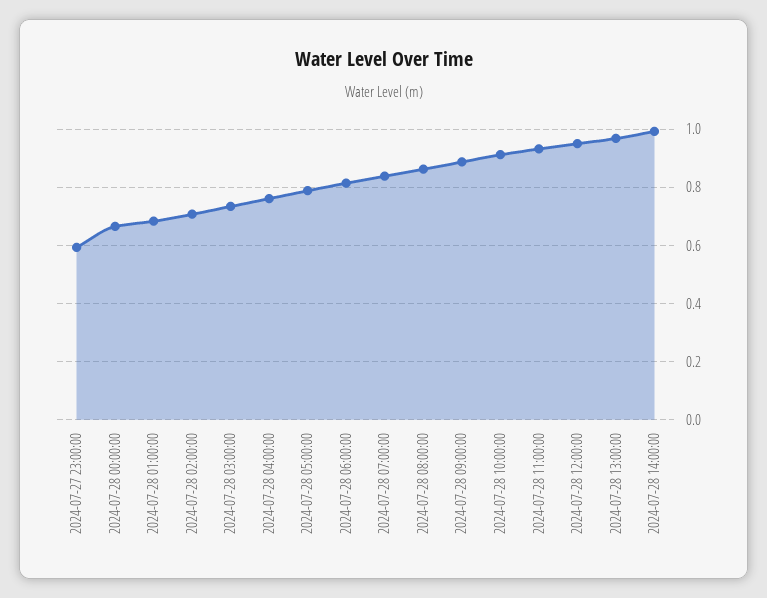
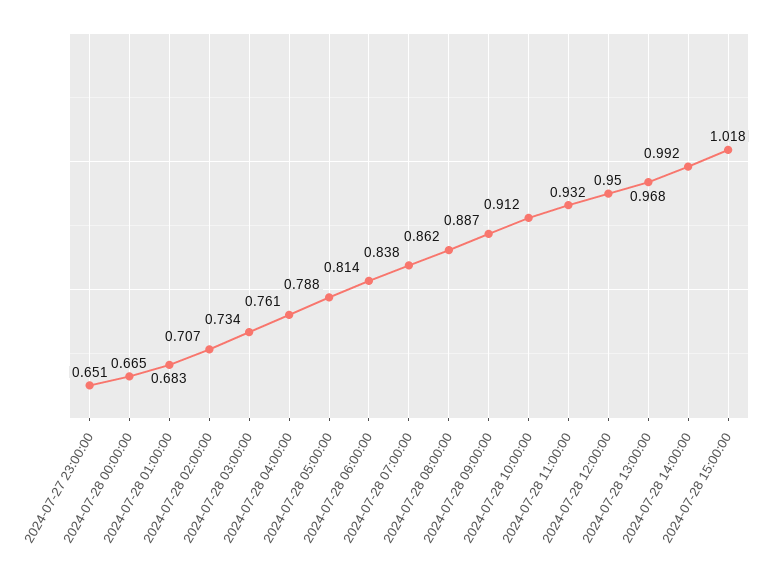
2024-07-27 23:00:00: 0.6 -> 0.651
2024-07-28 15:00:00: none -> 1.018

